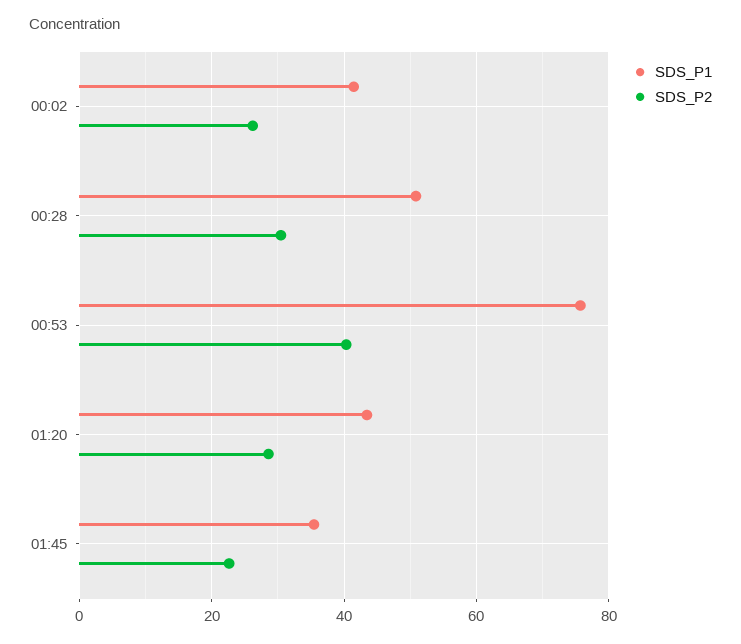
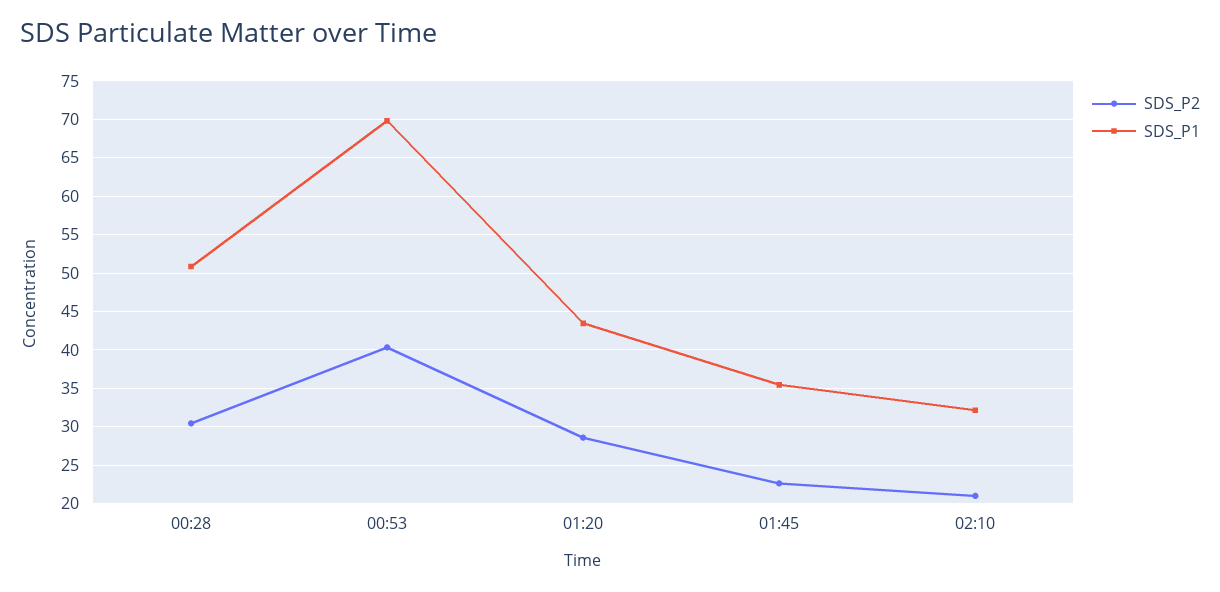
SDS_P1, 00:02: 42 -> none
SDS_P2, 00:02: 26 -> none
SDS_P1, 00:53: 76 -> 70
SDS_P2, 02:10: none -> 21
SDS_P1, 02:10: none -> 32

